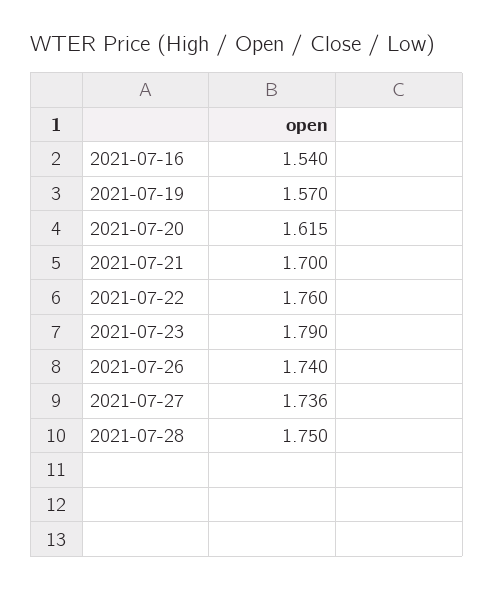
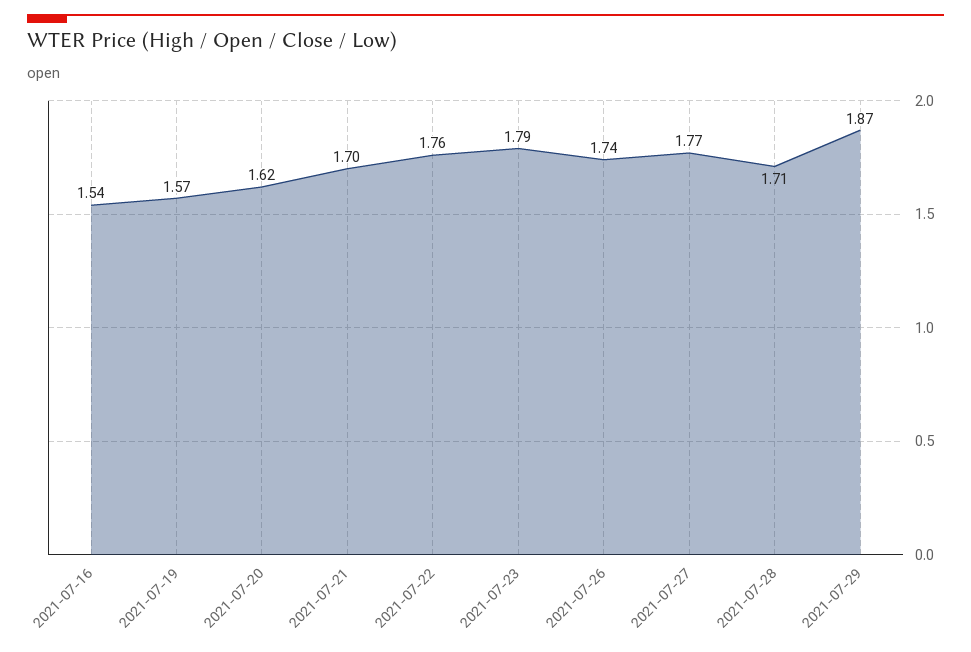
2021-07-27: 1.736 -> 1.77
2021-07-28: 1.75 -> 1.71
2021-07-29: none -> 1.87

